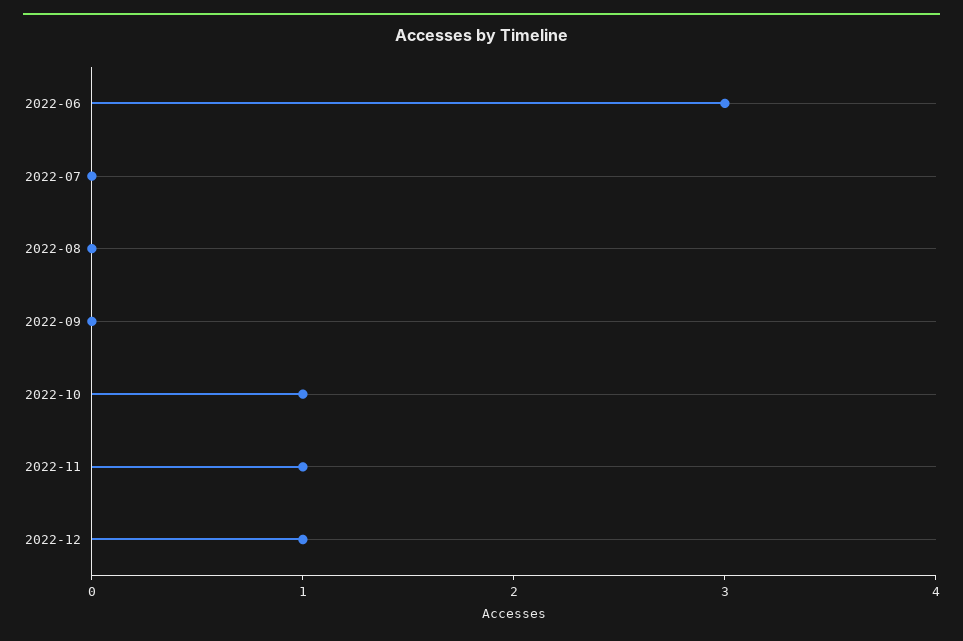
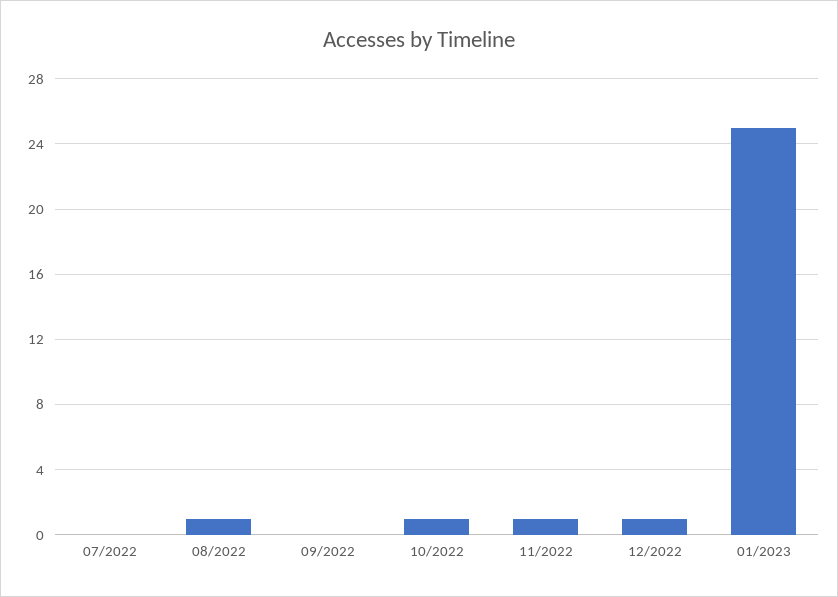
2022-06: 3 -> none
2022-08: 0 -> 1
01/2023: none -> 25

